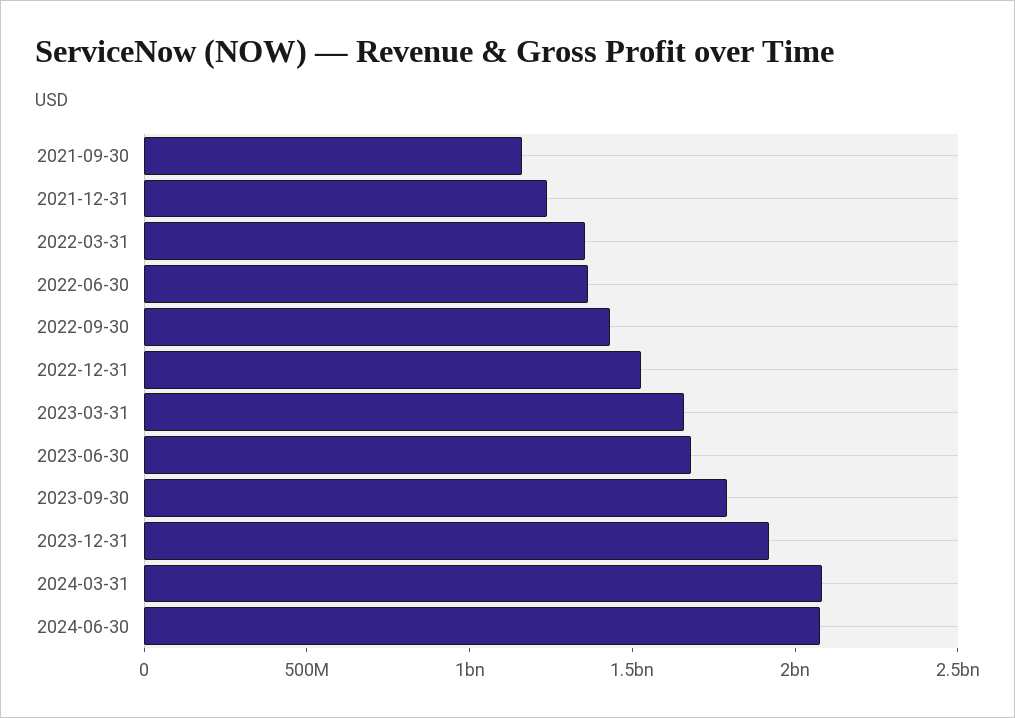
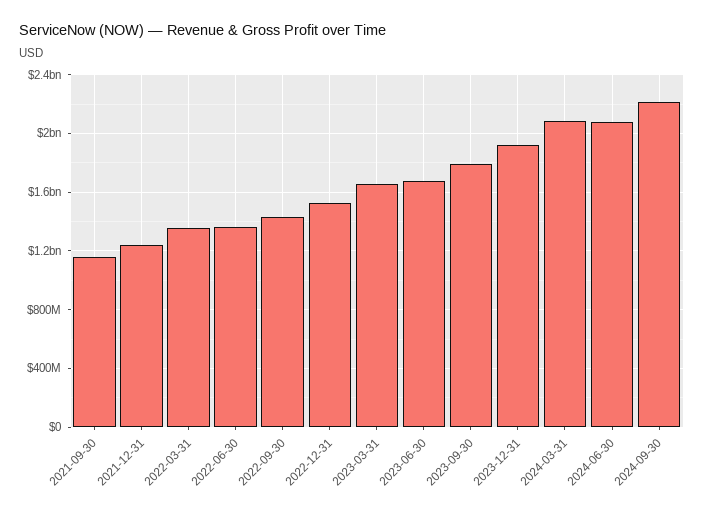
2024-09-30: none -> 2200000000

